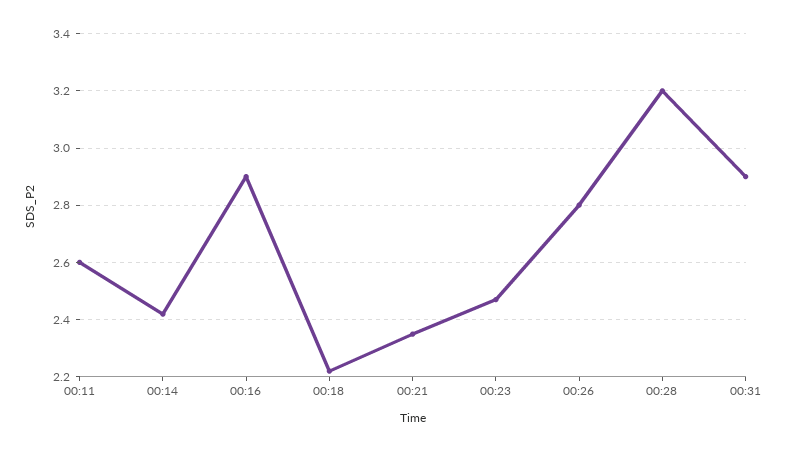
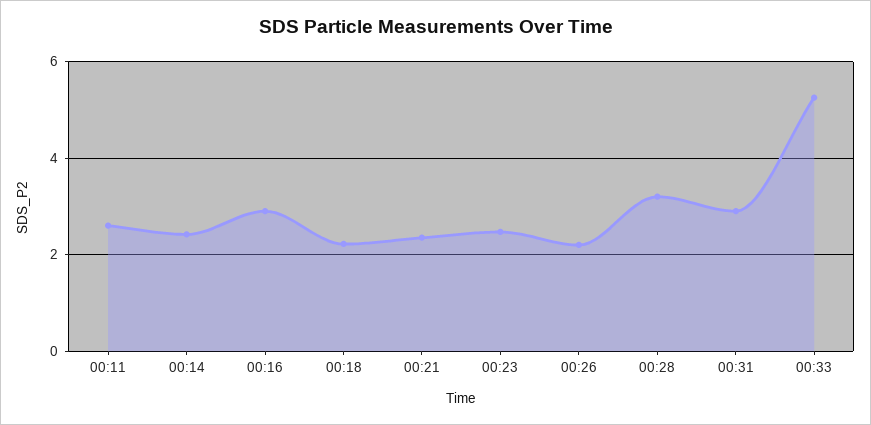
00:26: 2.8 -> 2.2
00:33: none -> 5.2

